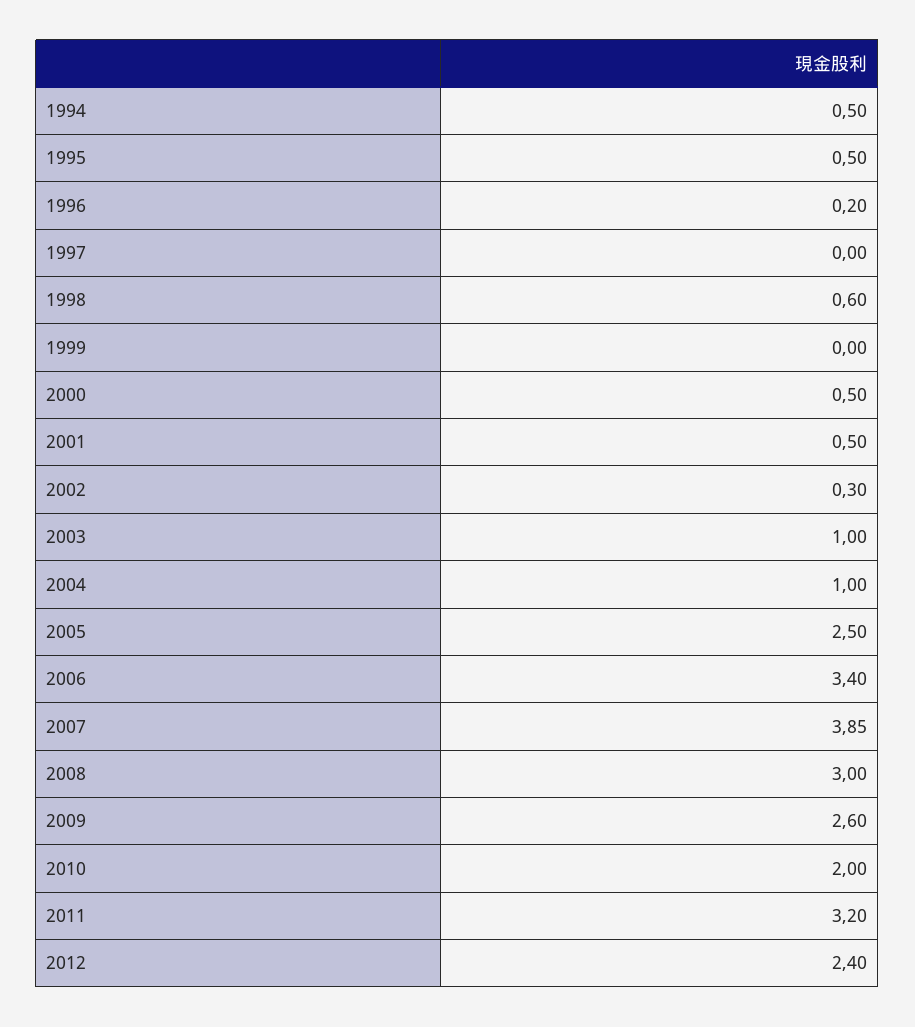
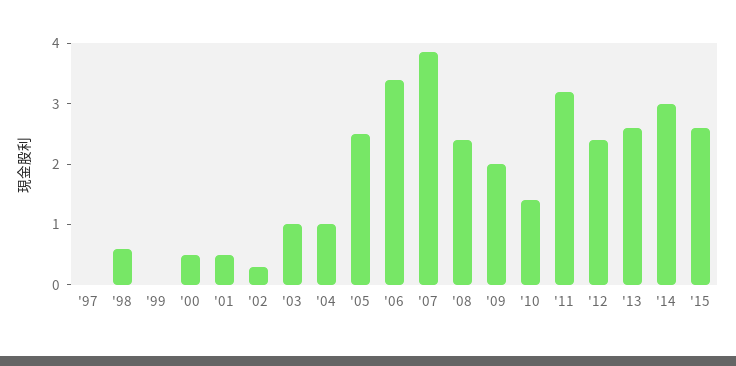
1994: 0.5 -> none
1995: 0.5 -> none
1996: 0.2 -> none
2008: 3 -> 2.4
2009: 2.6 -> 2
2010: 2 -> 1.4
'13: none -> 2.6
'14: none -> 3
'15: none -> 2.6

